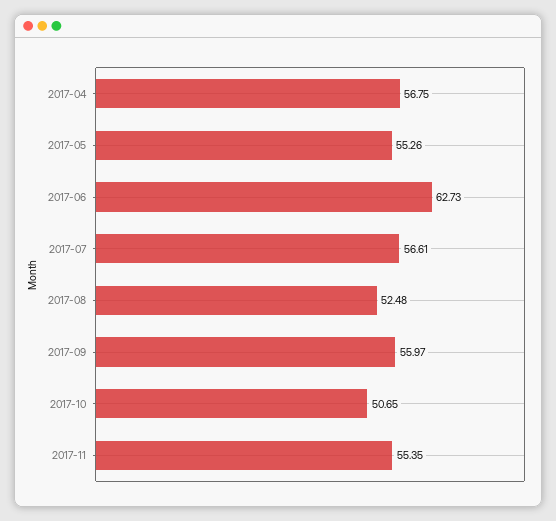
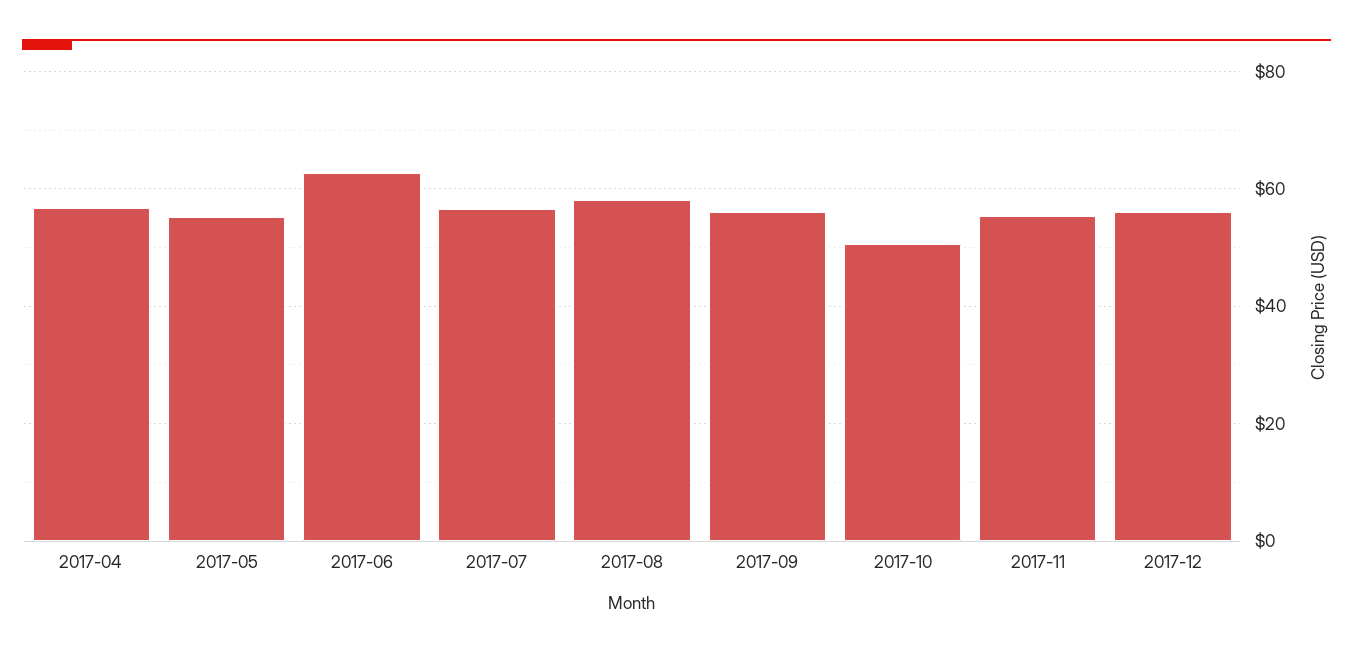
2017-08: 52.48 -> 58
2017-12: none -> 56

